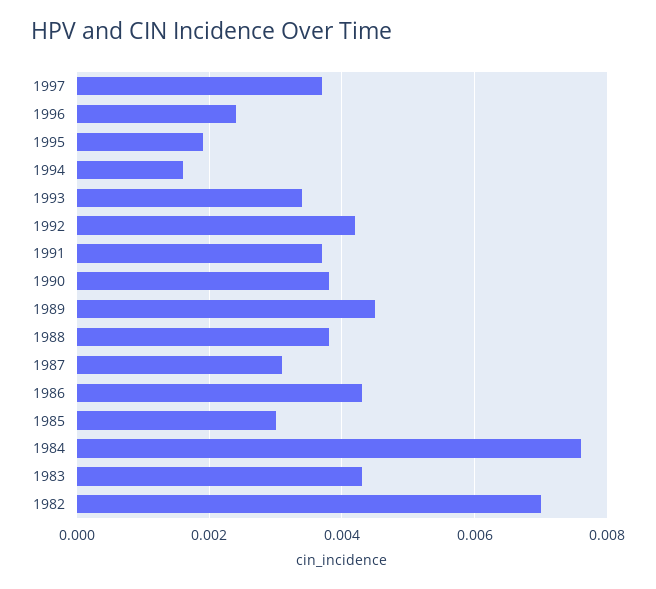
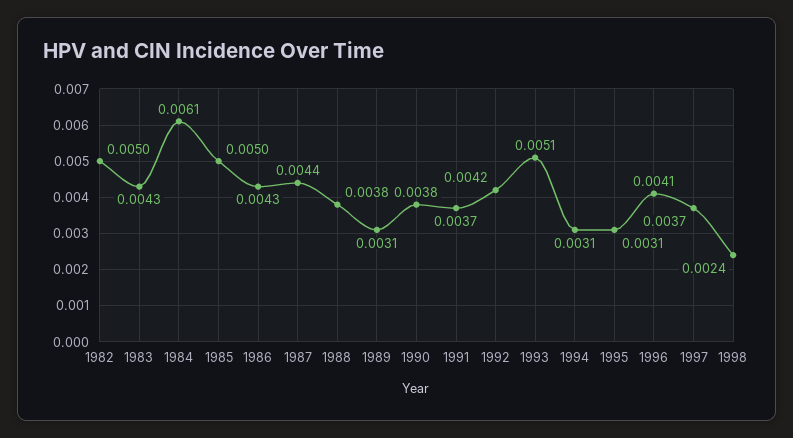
1996: 0.0025 -> 0.0041
1995: 0.002 -> 0.0031
1994: 0.0015 -> 0.0031
1993: 0.0035 -> 0.0051
1989: 0.0045 -> 0.0031
1987: 0.003 -> 0.0044
1985: 0.003 -> 0.005
1984: 0.0075 -> 0.0061
1982: 0.007 -> 0.005
1998: none -> 0.0024

